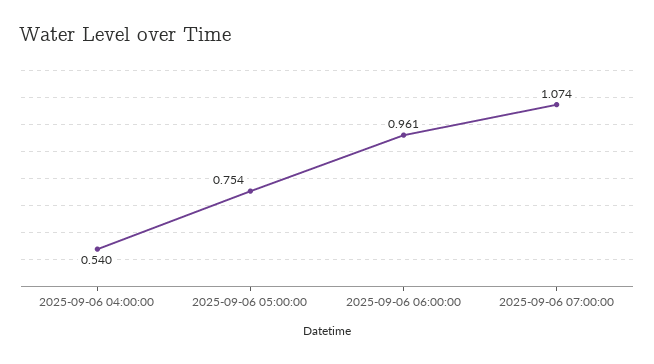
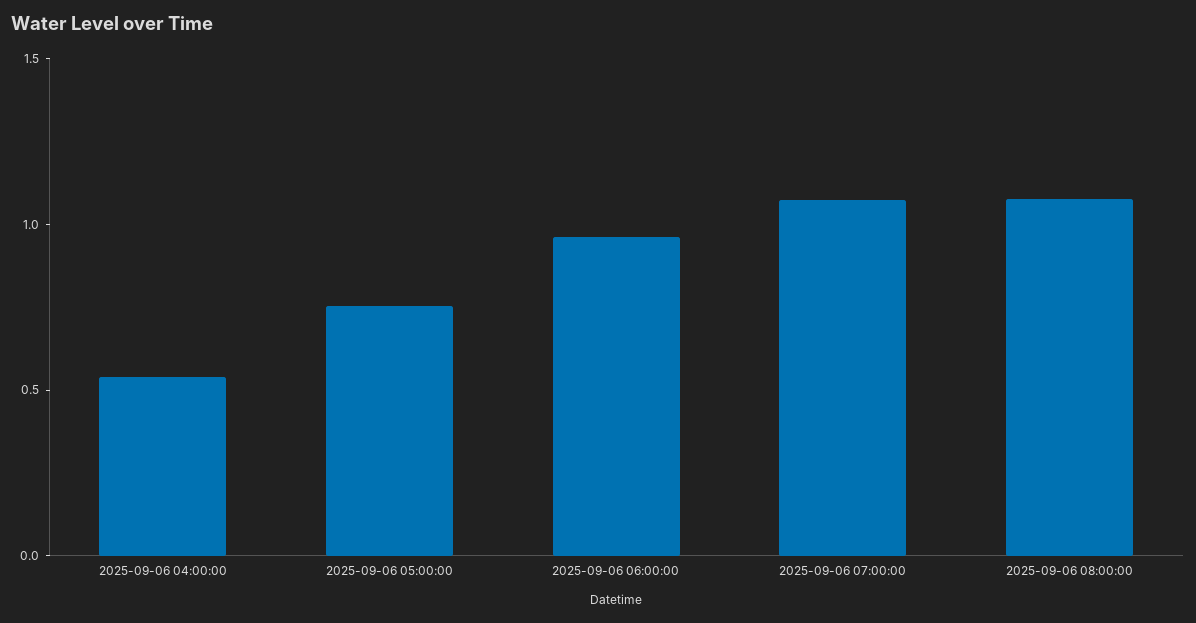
2025-09-06 08:00:00: none -> 1.1

